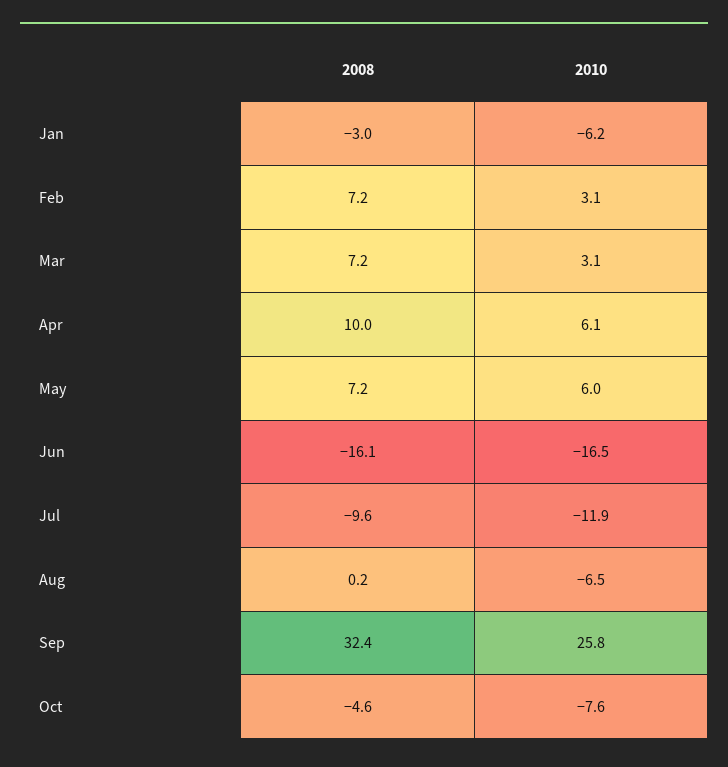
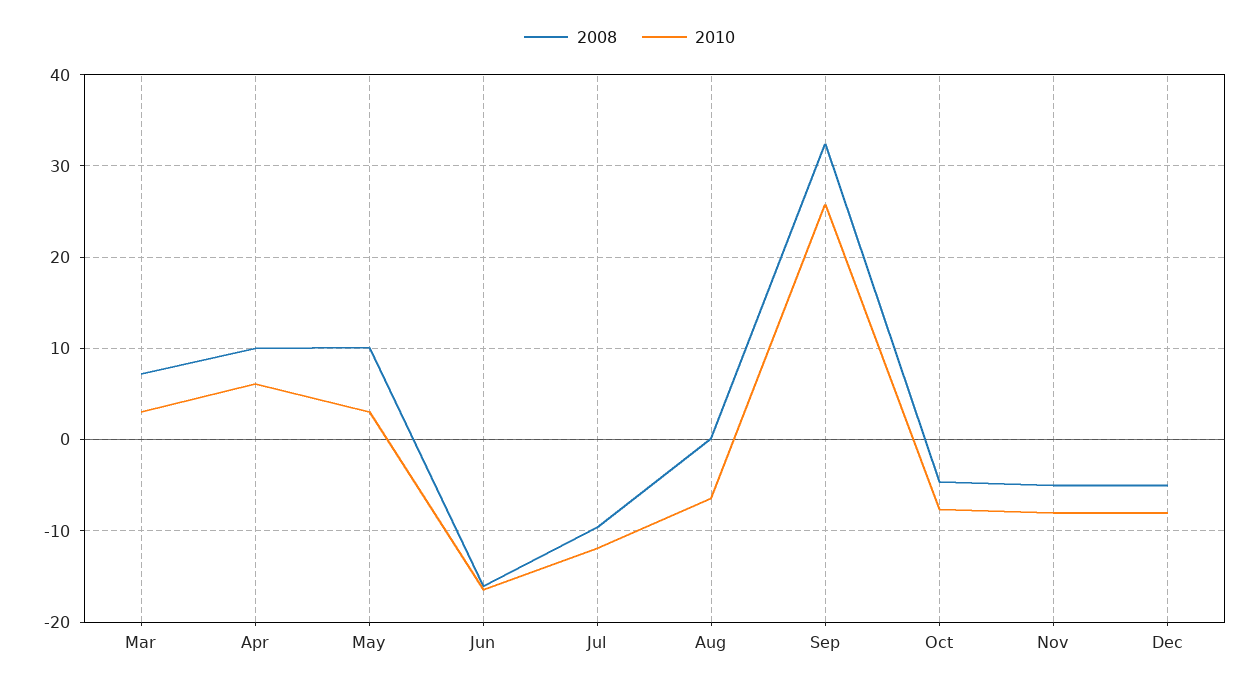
2008, Jan: -3 -> none
2010, Jan: -6.2 -> none
2008, Feb: 7.2 -> none
2010, Feb: 3.1 -> none
2008, May: 7.2 -> 10
2010, May: 6 -> 3
2008, Nov: none -> -5
2010, Nov: none -> -8
2008, Dec: none -> -5
2010, Dec: none -> -8

